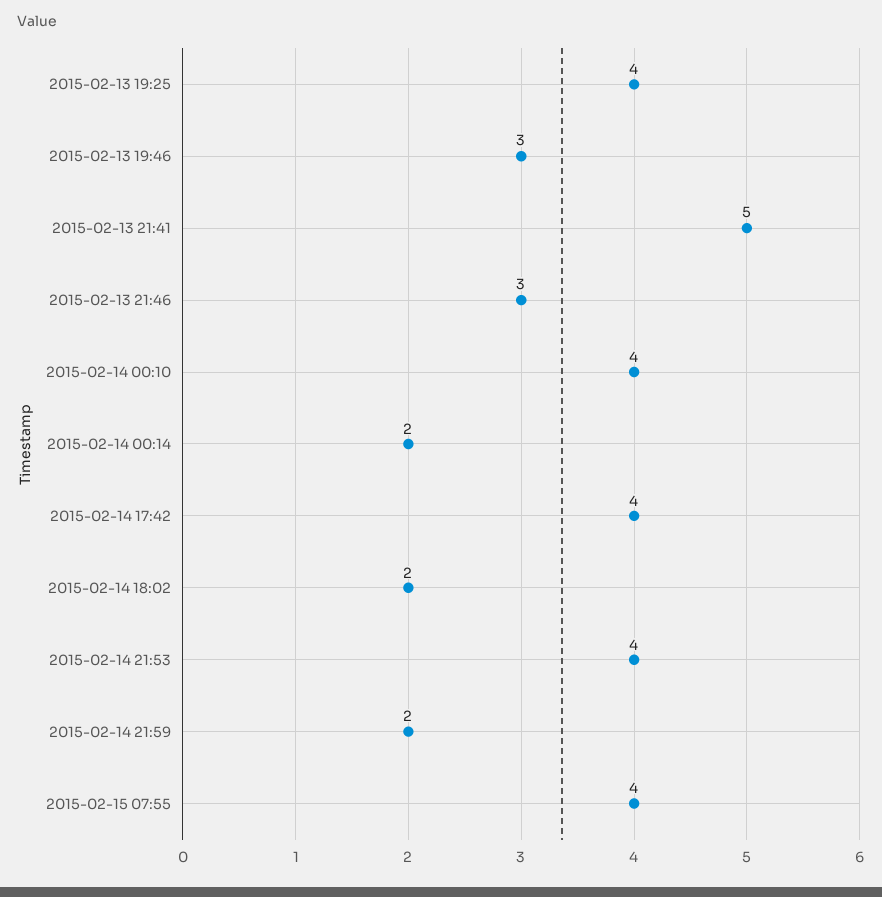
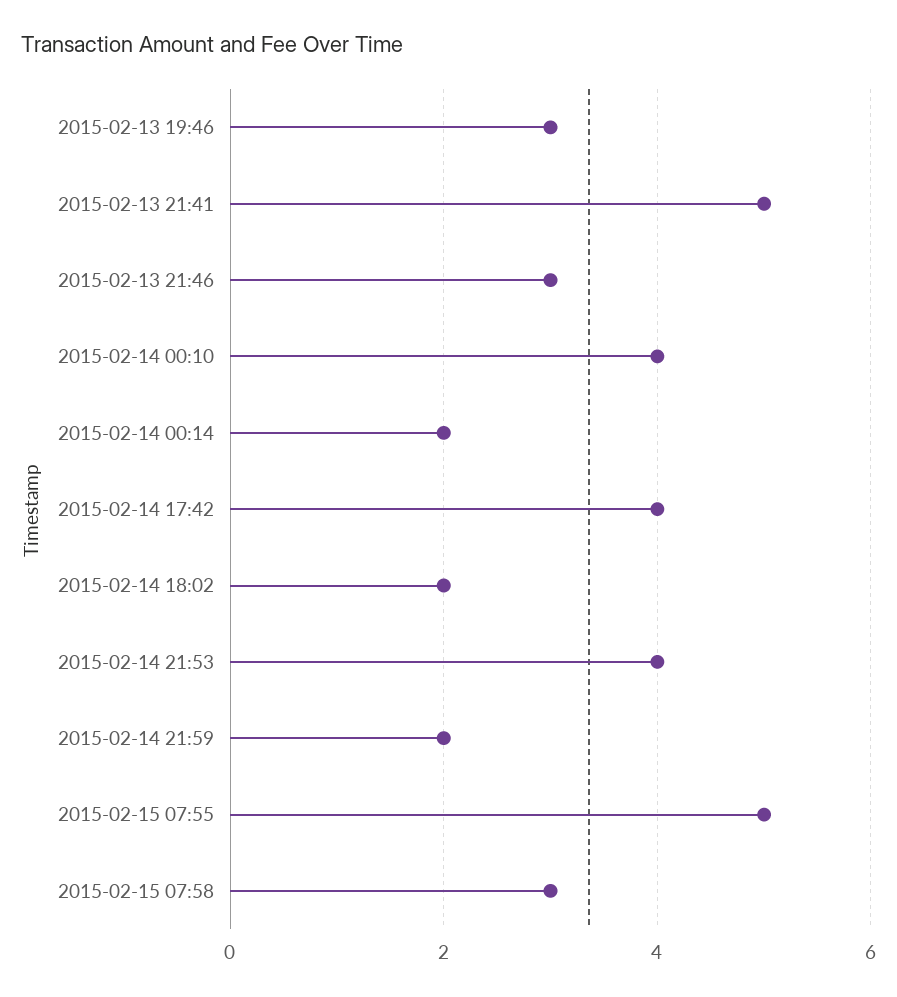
2015-02-13 19:25: 4 -> none
2015-02-15 07:55: 4 -> 5
2015-02-15 07:58: none -> 3

